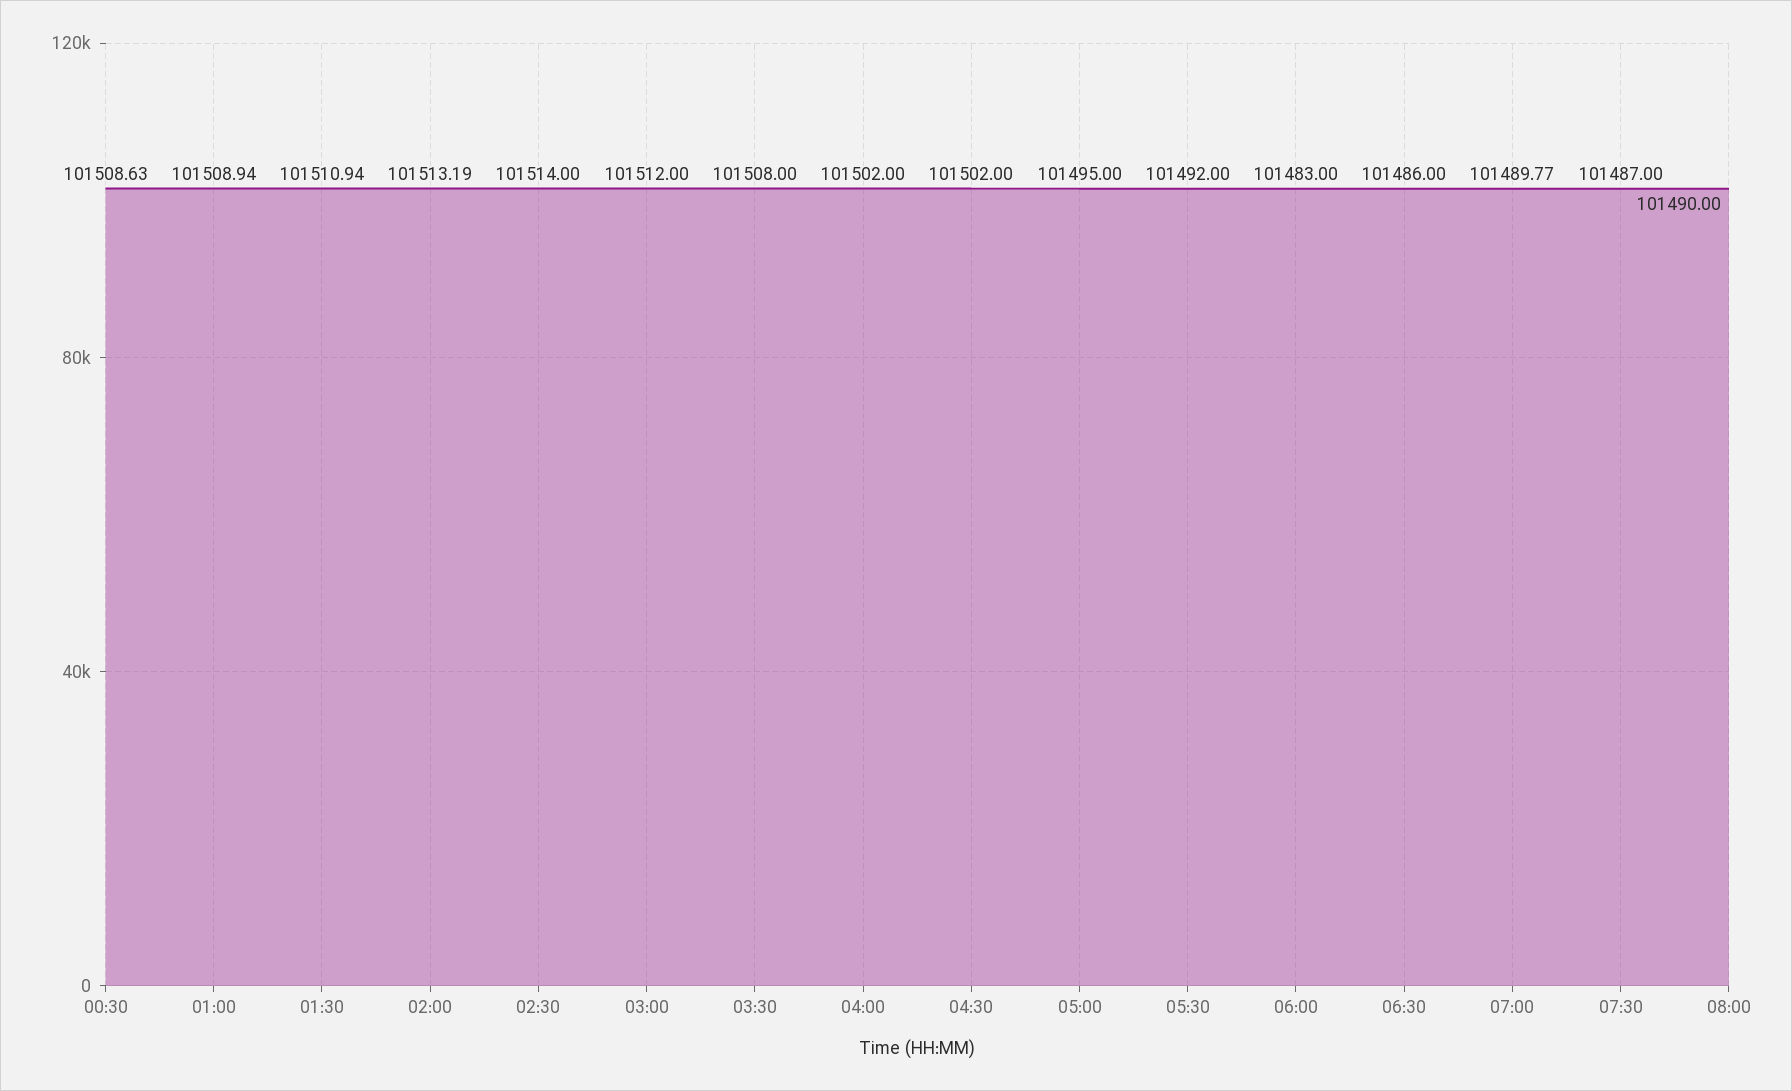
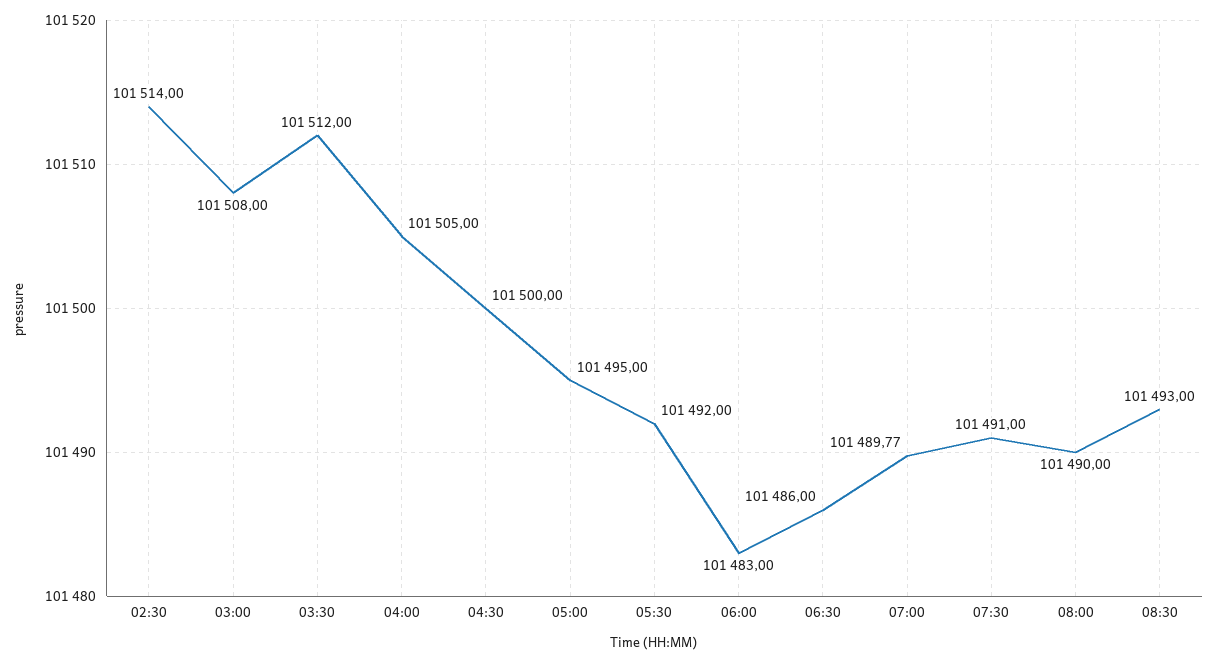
00:30: 101508.63 -> none
01:00: 101508.94 -> none
01:30: 101510.94 -> none
02:00: 101513.19 -> none
03:00: 101512 -> 101508
03:30: 101508 -> 101512
04:00: 101502 -> 101505
04:30: 101502 -> 101500
07:30: 101487 -> 101491
08:30: none -> 101493

